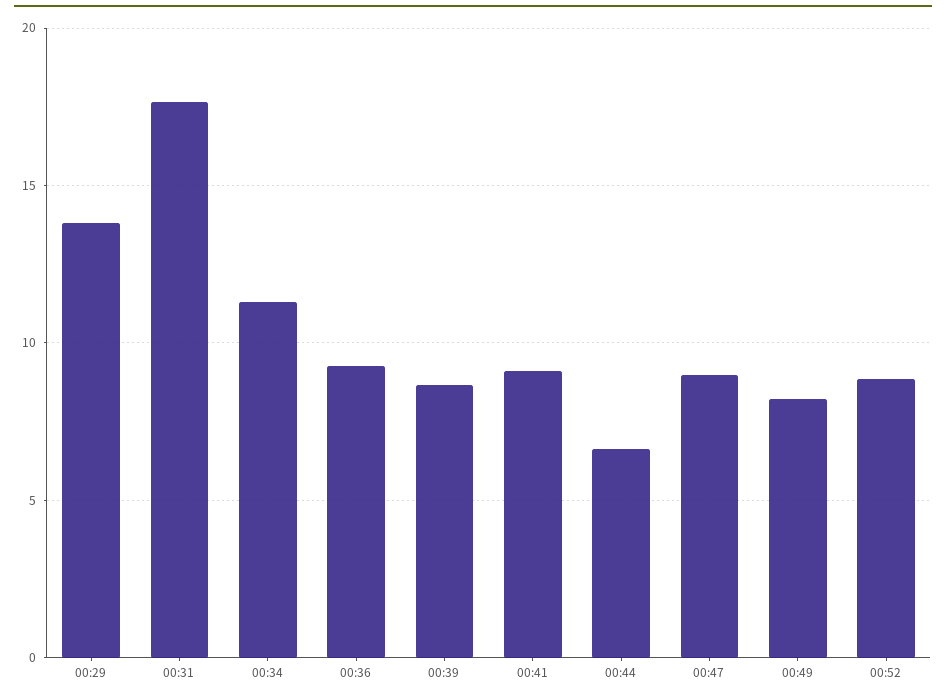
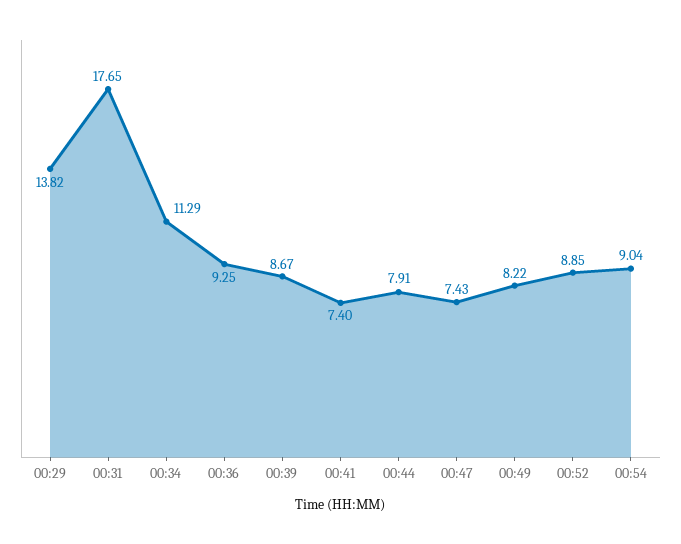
00:41: 9 -> 7.4
00:44: 6.5 -> 7.91
00:47: 9 -> 7.43
00:54: none -> 9.04

